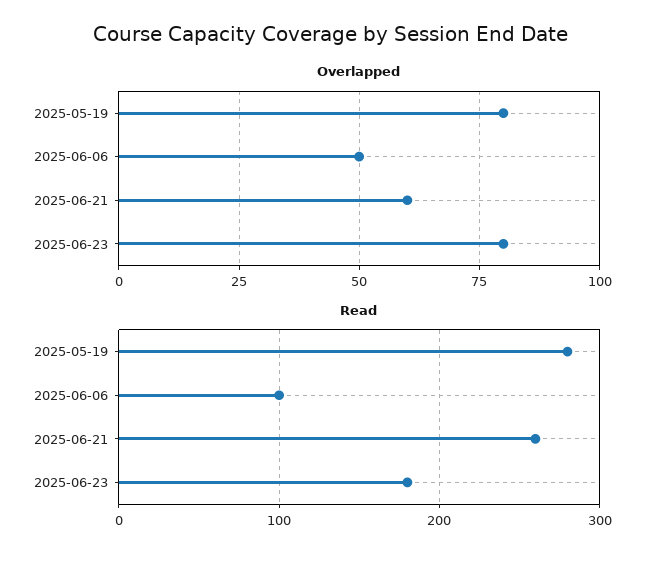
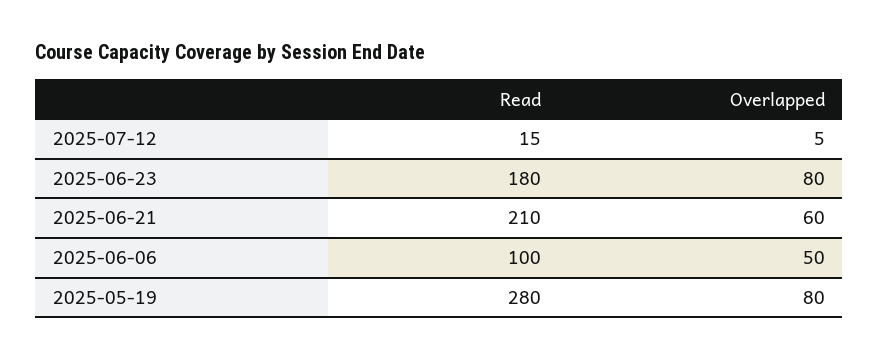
Read, 2025-06-21: 260 -> 210
Read, 2025-07-12: none -> 15
Overlapped, 2025-07-12: none -> 5

